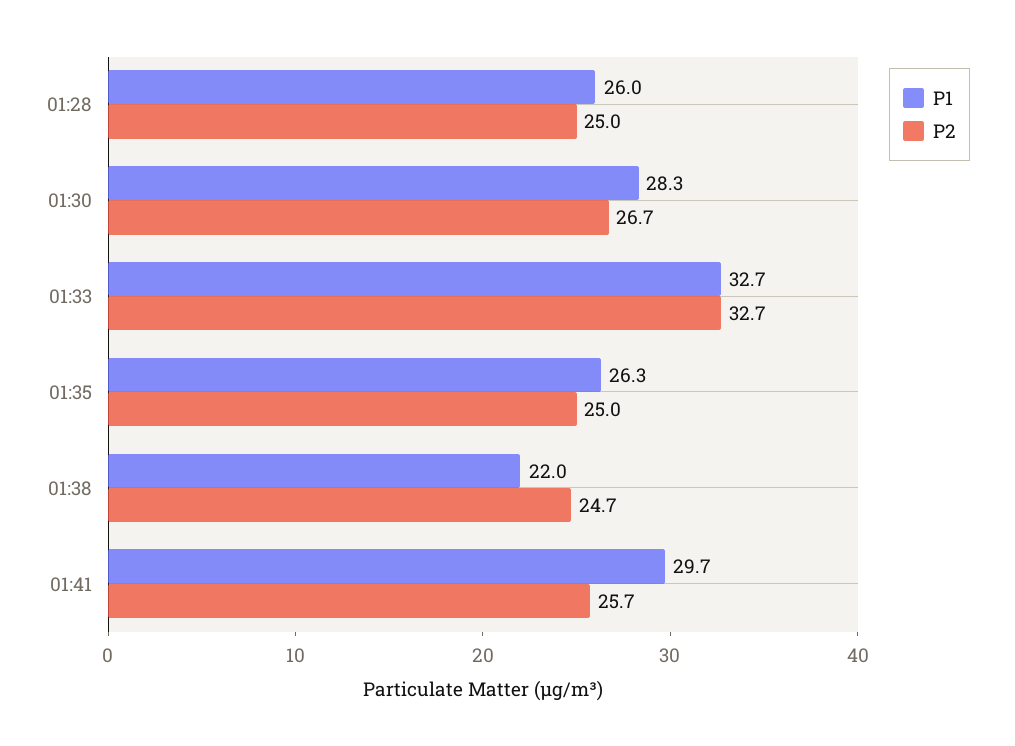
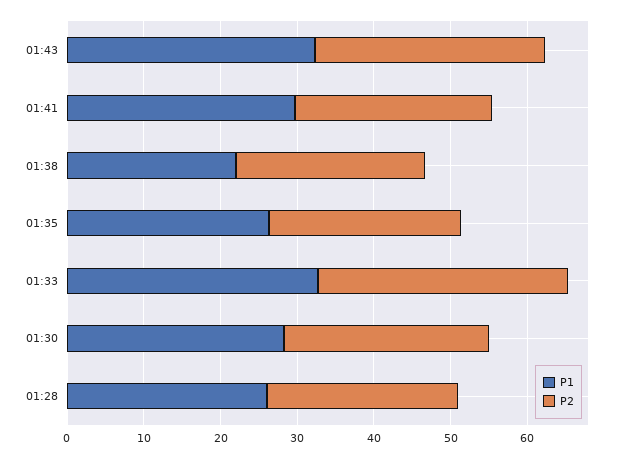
P1, 01:43: none -> 32
P2, 01:43: none -> 30

